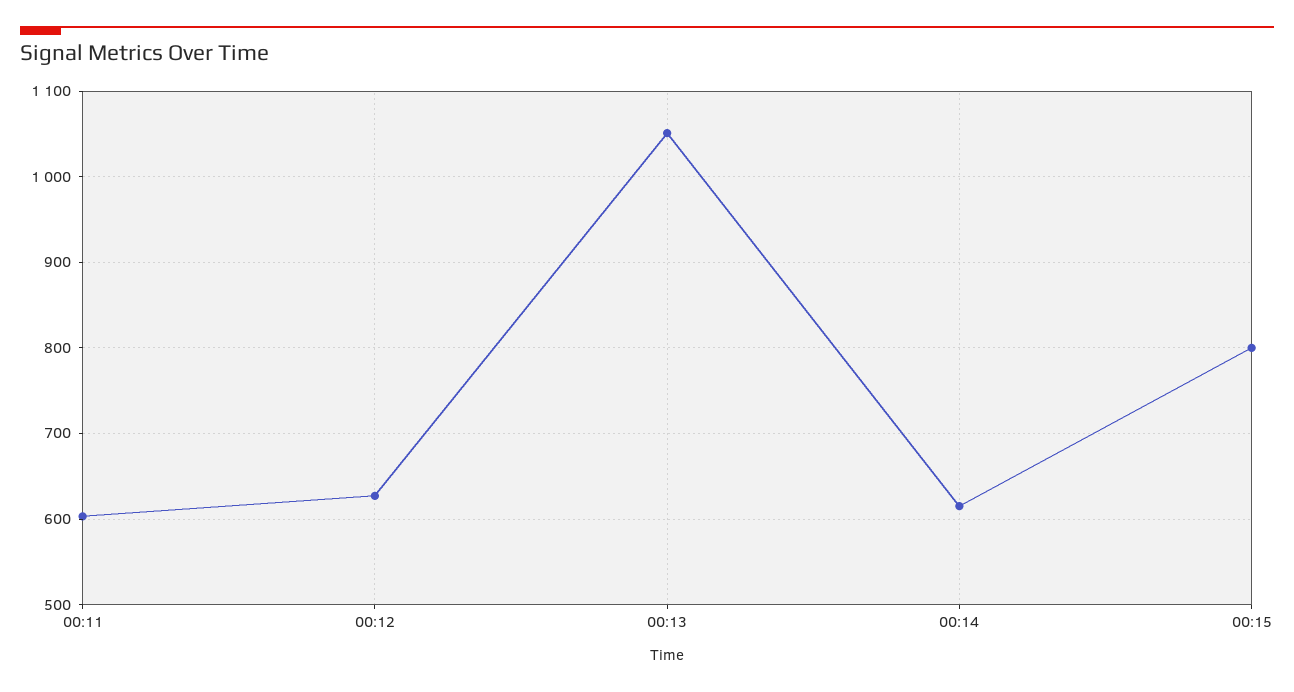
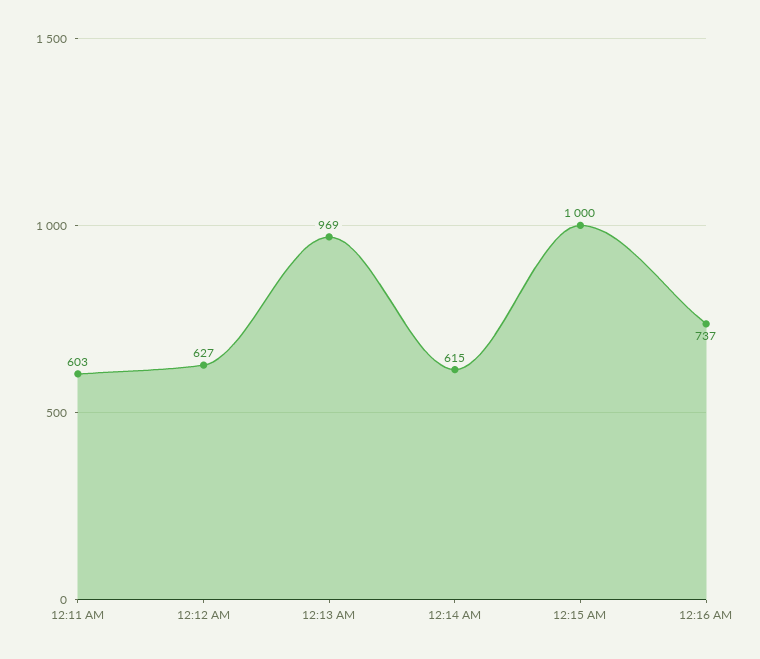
00:13: 1050 -> 969
00:15: 800 -> 1000
12:16 AM: none -> 737

